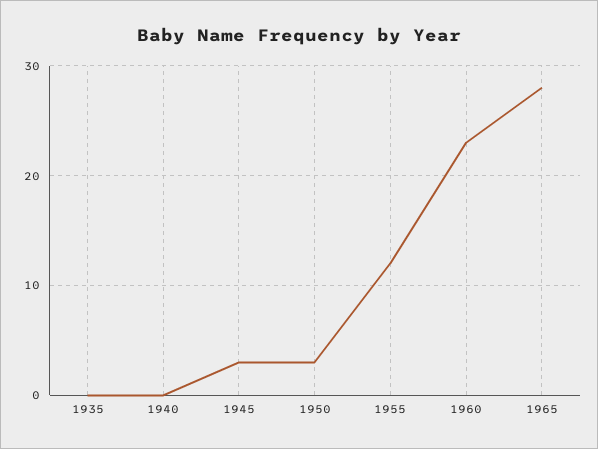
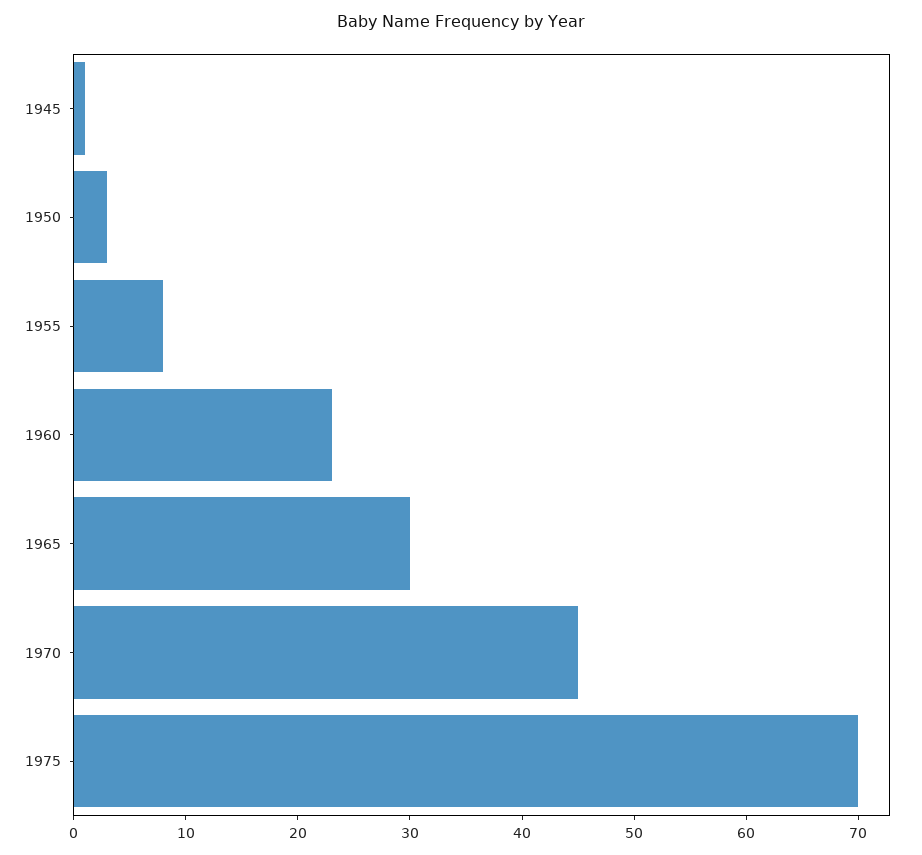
1935: 0 -> none
1940: 0 -> none
1945: 3 -> 1
1955: 12 -> 8
1965: 28 -> 30
1970: none -> 45
1975: none -> 70

